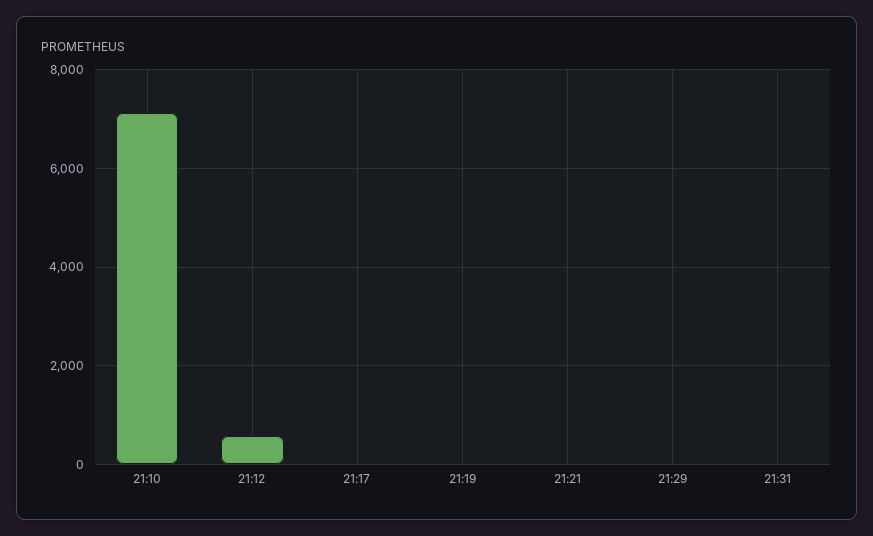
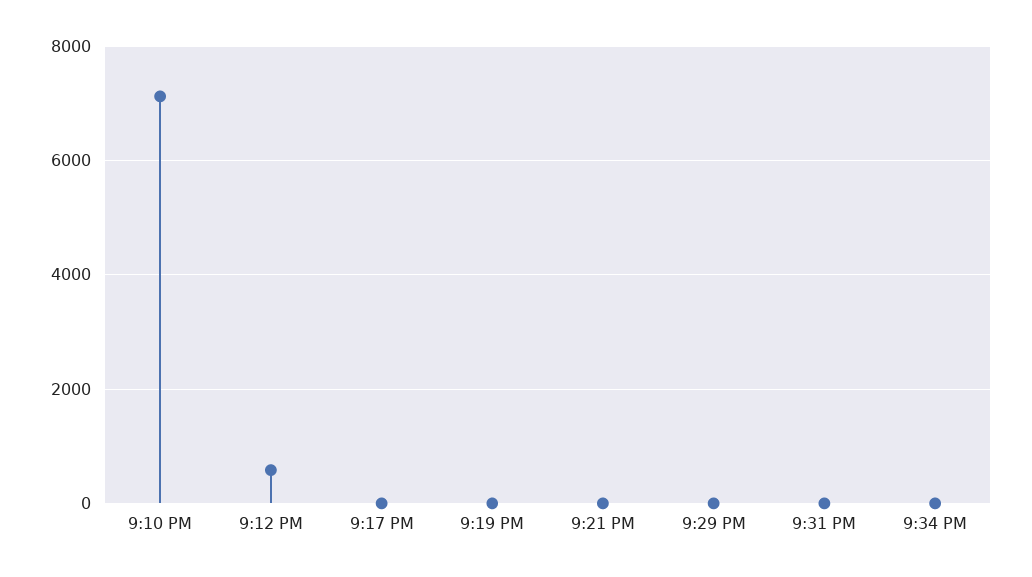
9:34 PM: none -> 0

